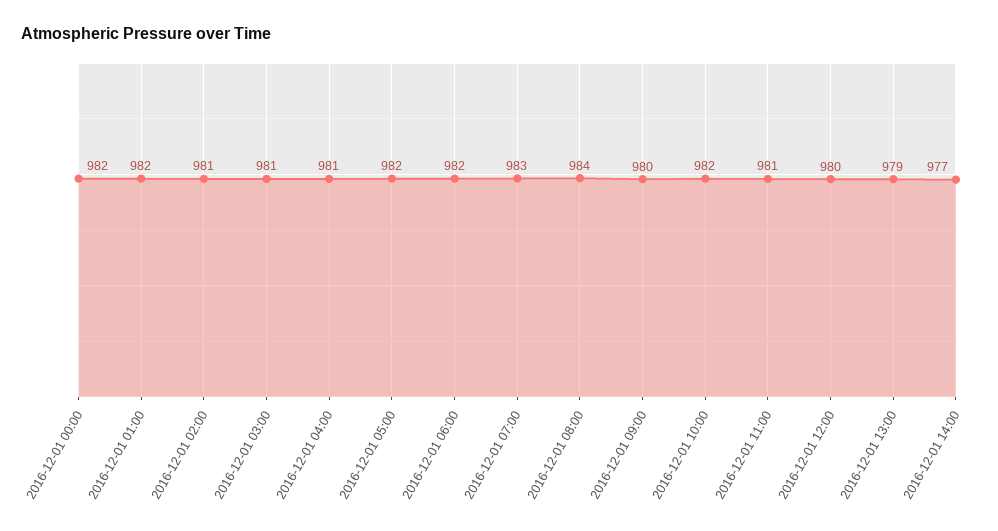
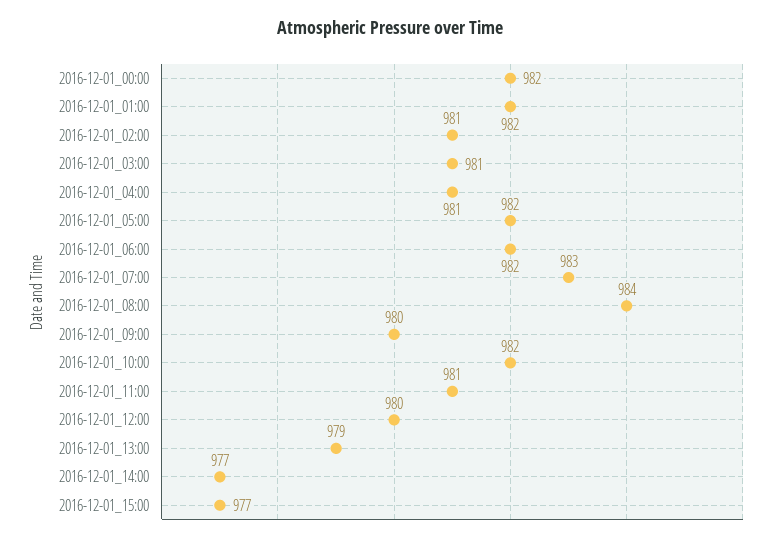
2016-12-01_15:00: none -> 977

